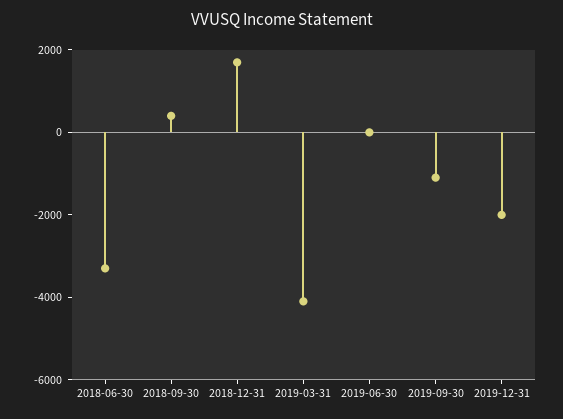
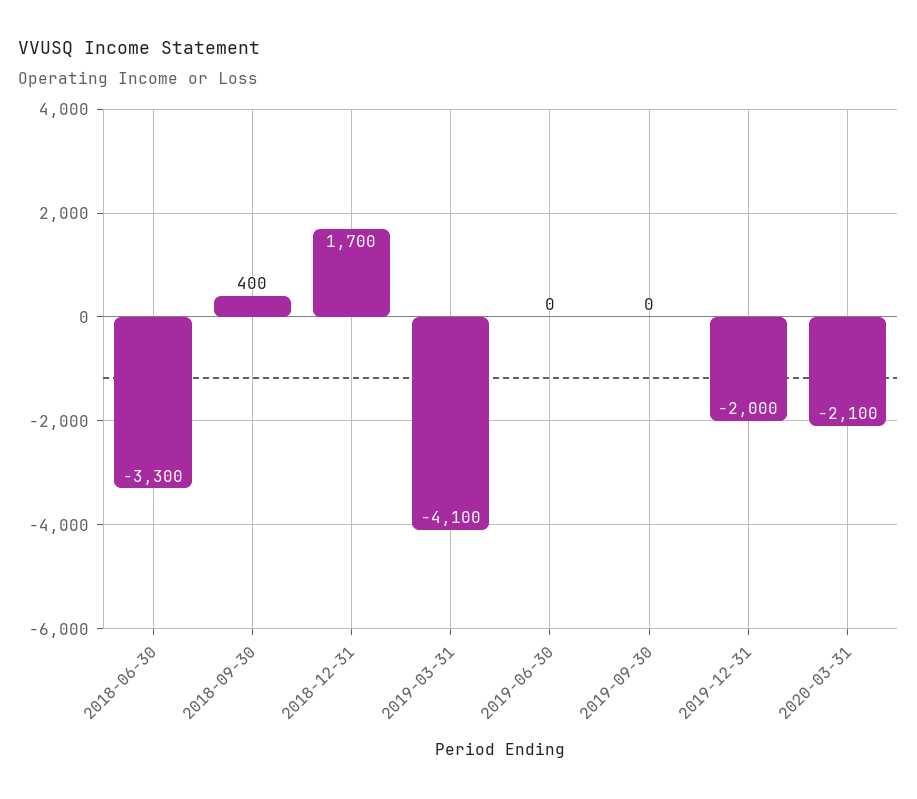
2019-09-30: -1000 -> 0
2020-03-31: none -> -2100

